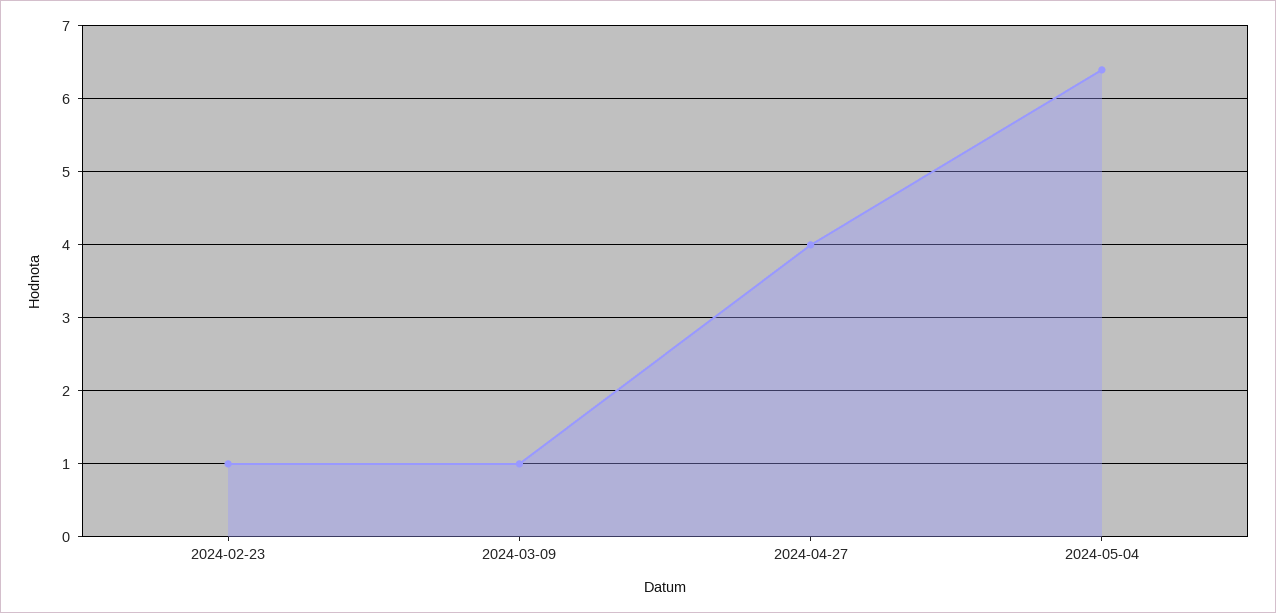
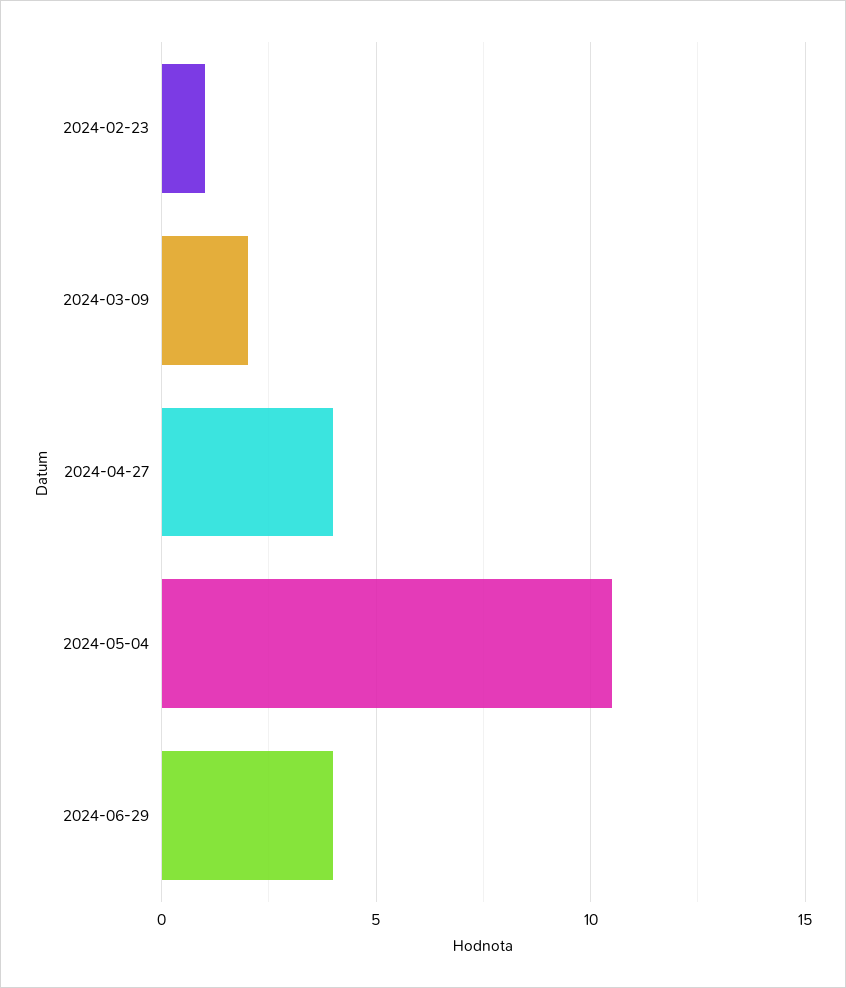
2024-03-09: 1 -> 2
2024-05-04: 6.4 -> 10.5
2024-06-29: none -> 4

